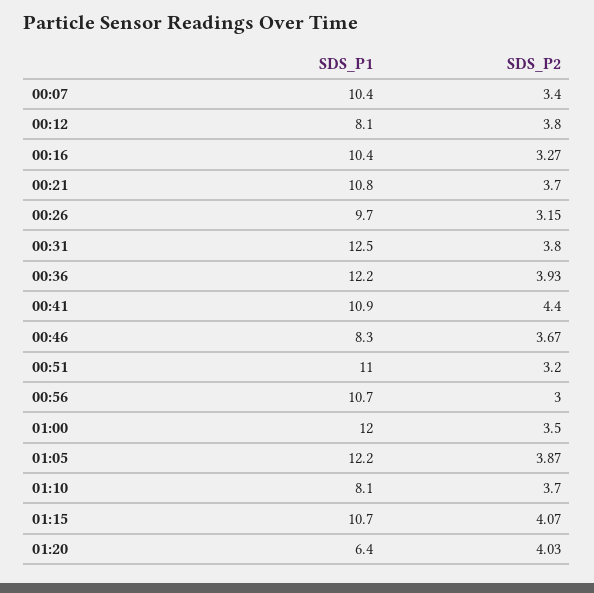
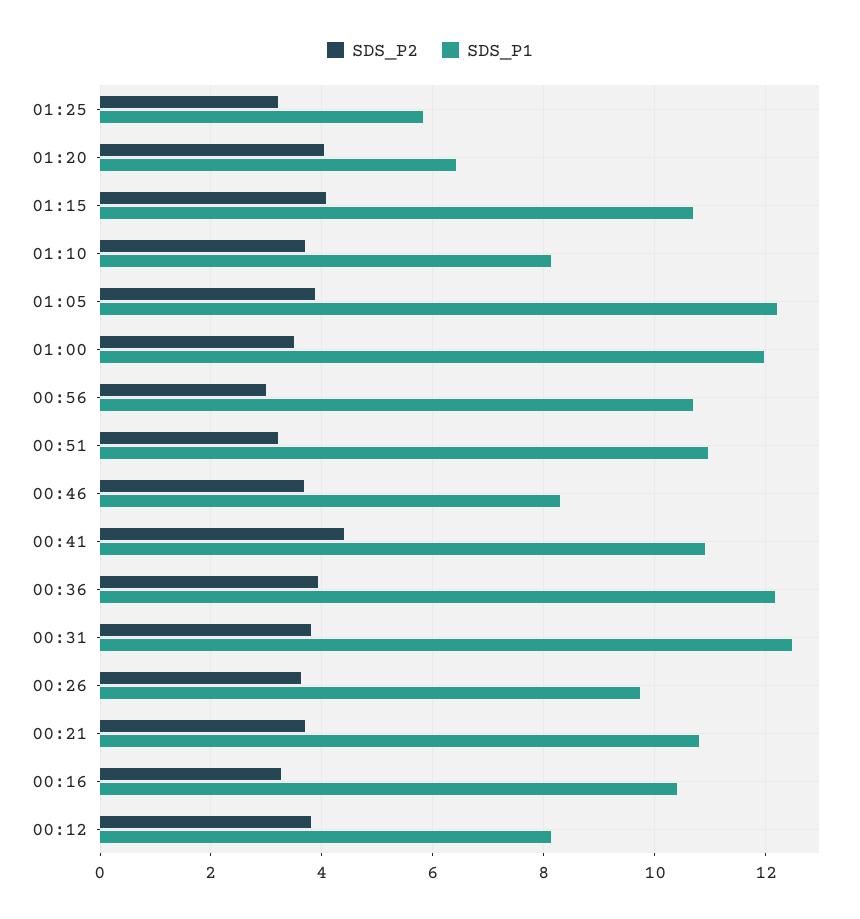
SDS_P1, 00:07: 10.4 -> none
SDS_P2, 00:07: 3.4 -> none
SDS_P2, 00:26: 3.15 -> 3.6
SDS_P2, 01:25: none -> 3.2
SDS_P1, 01:25: none -> 5.8

